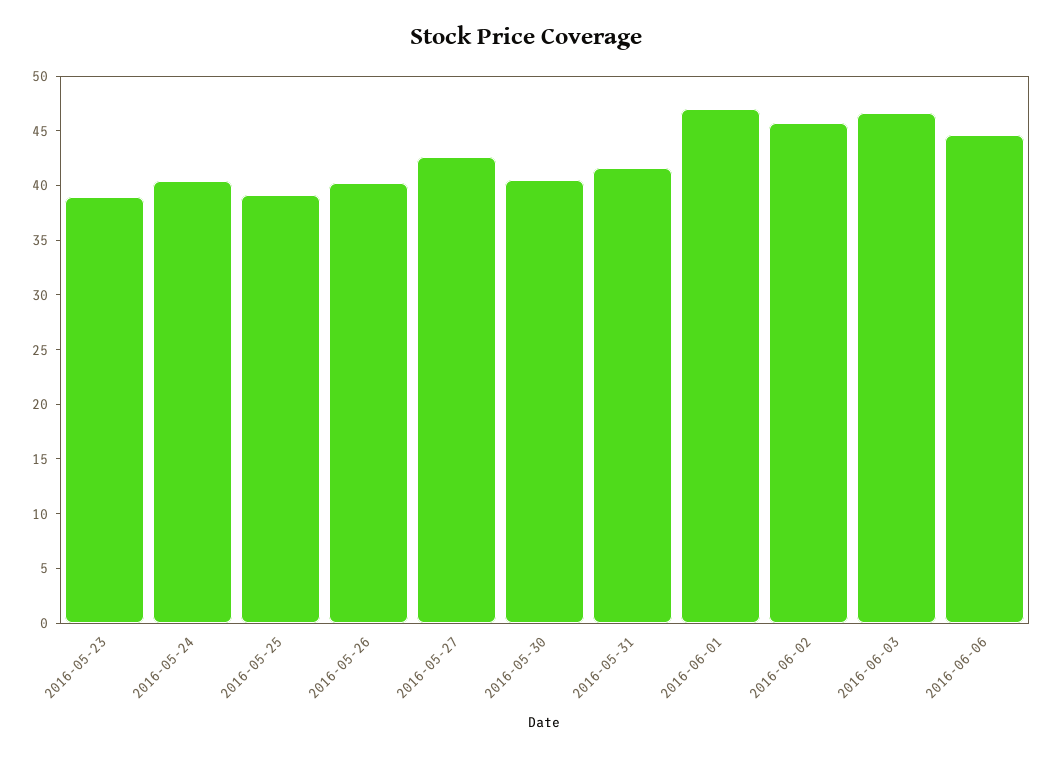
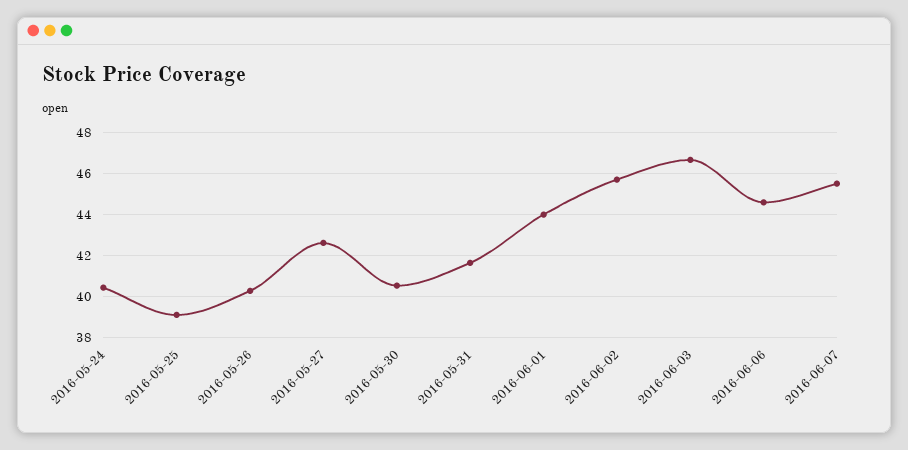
2016-05-23: 39 -> none
2016-06-01: 47 -> 44
2016-06-07: none -> 45.5

